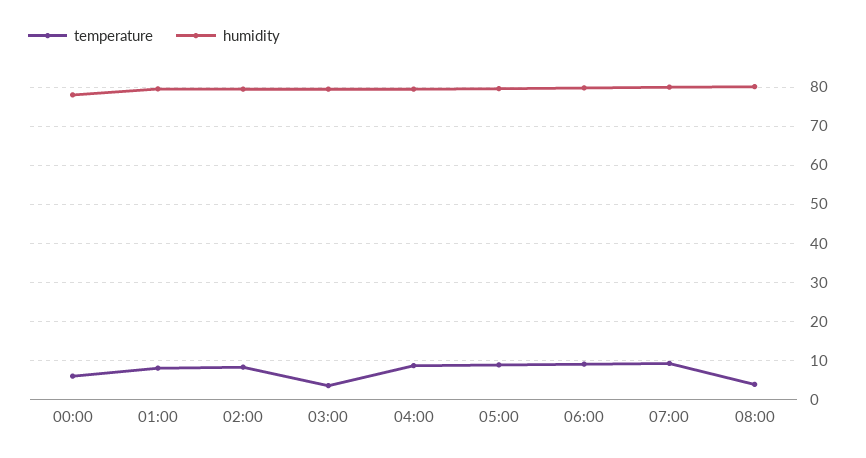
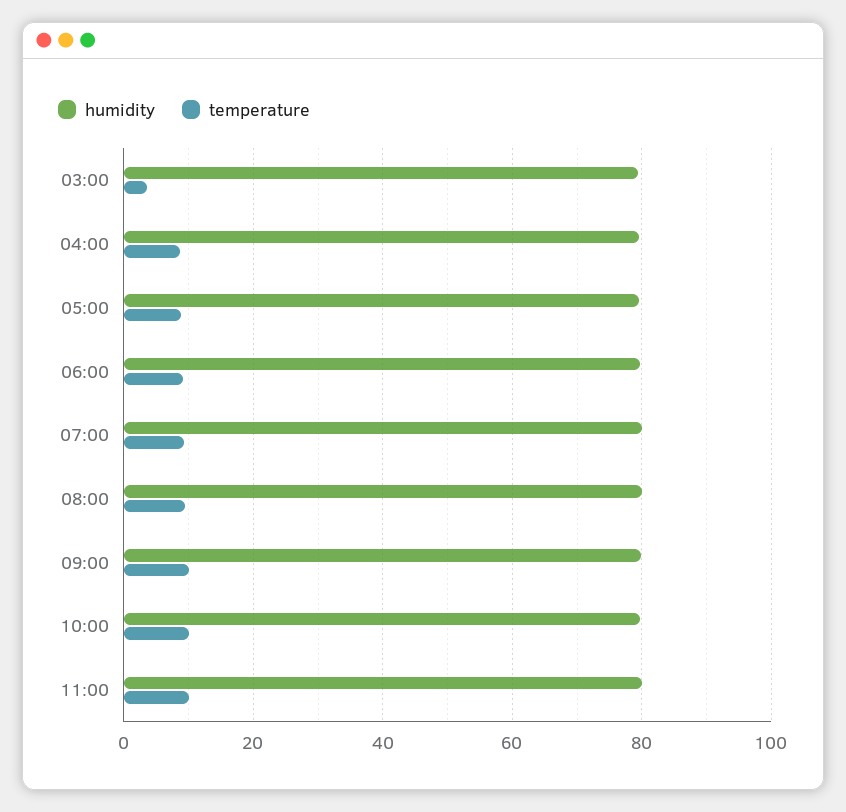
temperature, 00:00: 6 -> none
humidity, 00:00: 78 -> none
temperature, 01:00: 8 -> none
humidity, 01:00: 80 -> none
temperature, 02:00: 8 -> none
humidity, 02:00: 80 -> none
temperature, 08:00: 4 -> 10
humidity, 09:00: none -> 80
temperature, 09:00: none -> 10
humidity, 10:00: none -> 80
temperature, 10:00: none -> 10
humidity, 11:00: none -> 80
temperature, 11:00: none -> 10

